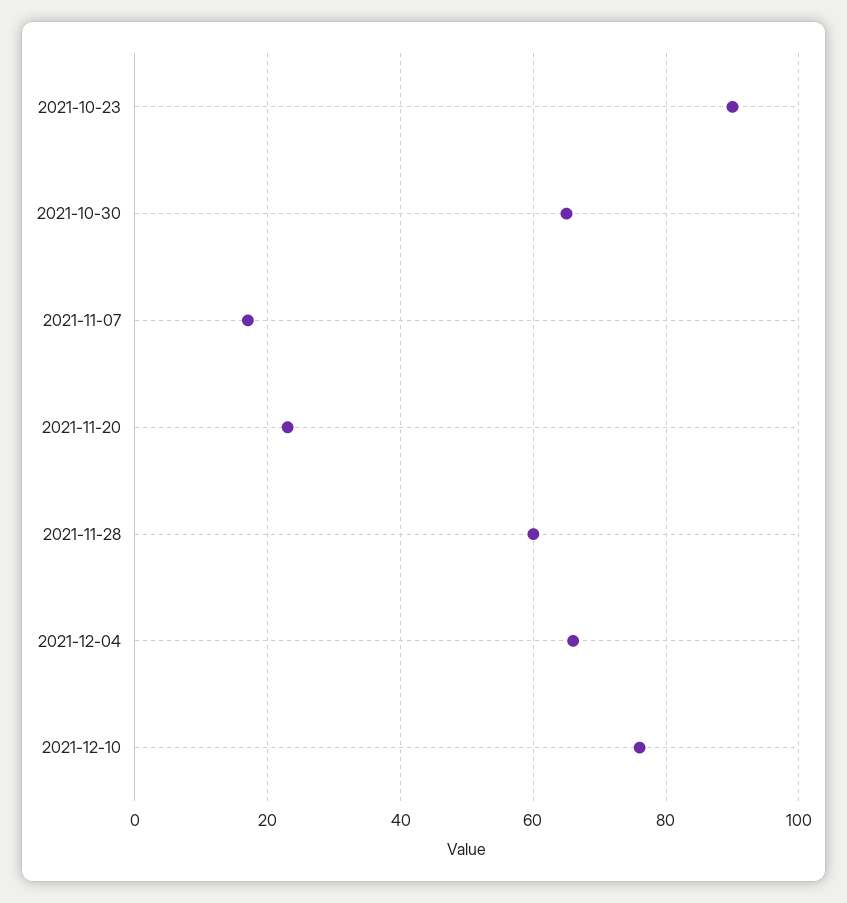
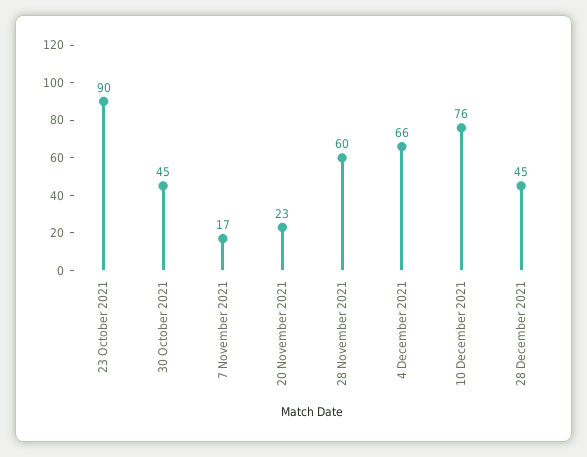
2021-10-30: 65 -> 45
28 December 2021: none -> 45

